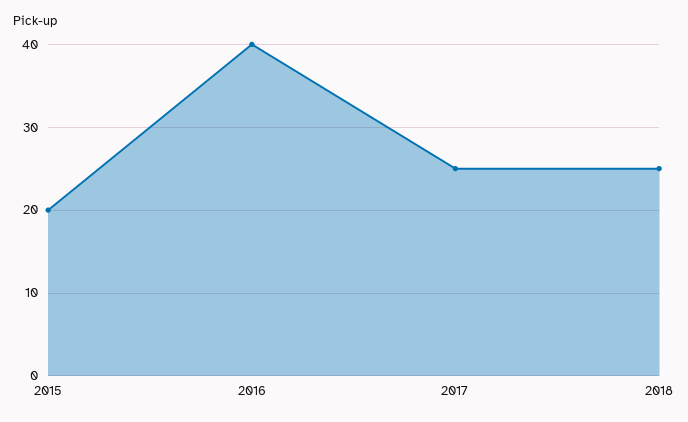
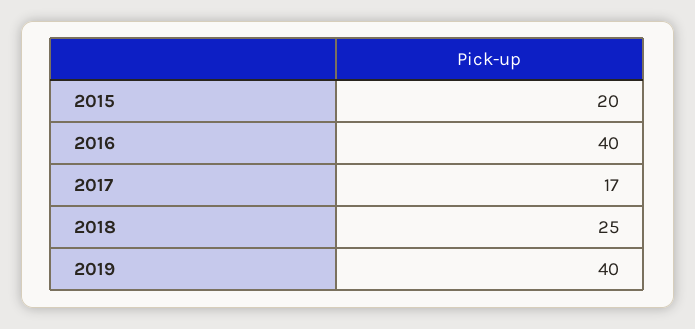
2017: 25 -> 17
2019: none -> 40

